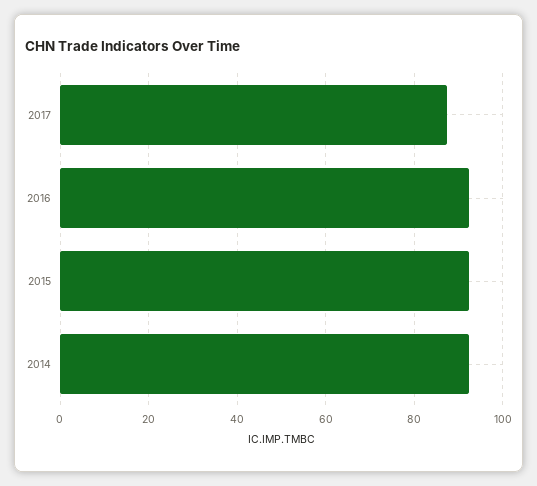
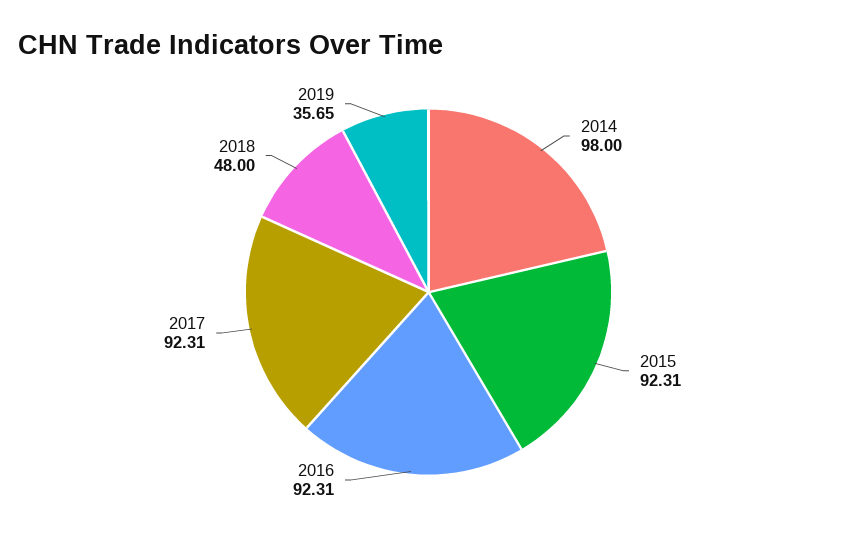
2017: 88 -> 92.31
2014: 92 -> 98
2018: none -> 48
2019: none -> 35.65

